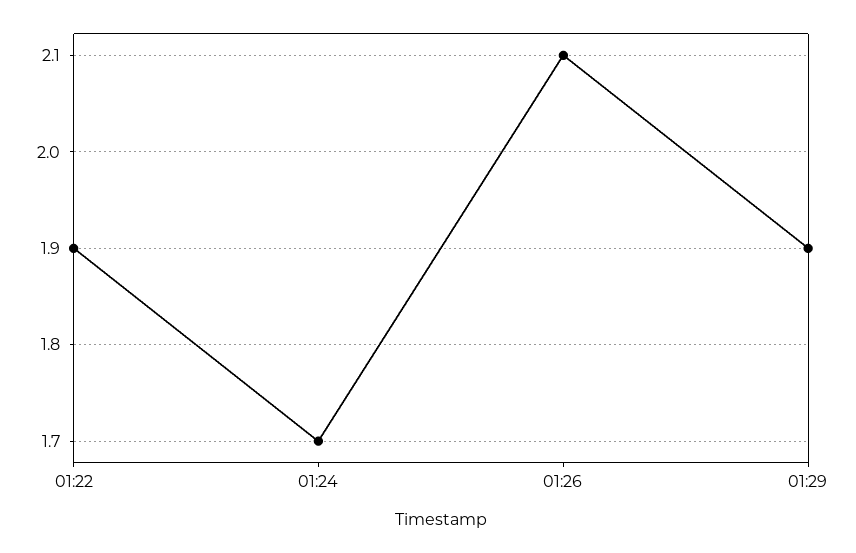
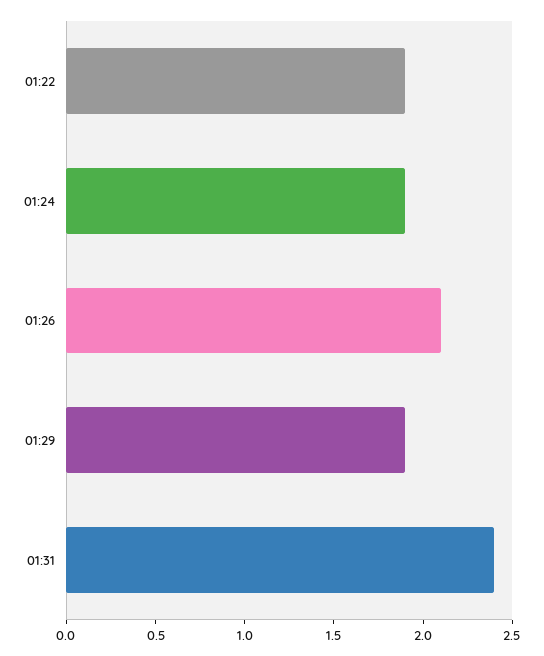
01:24: 1.7 -> 1.9
01:31: none -> 2.4

